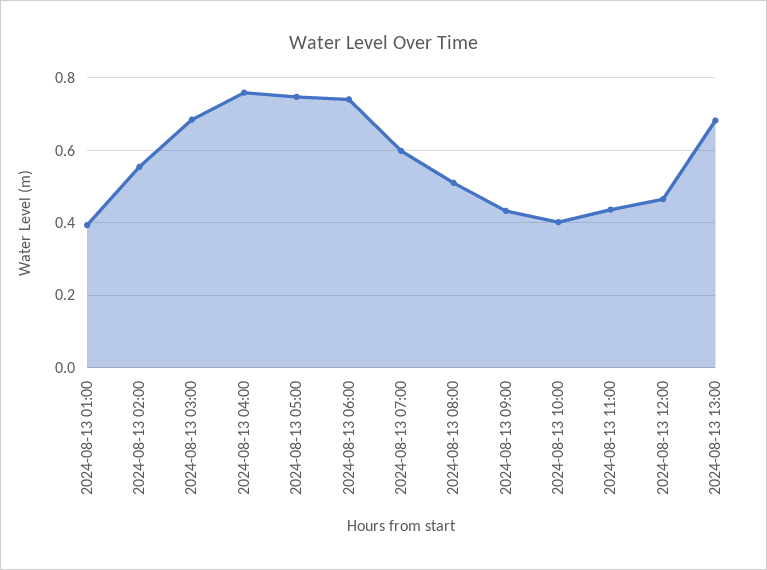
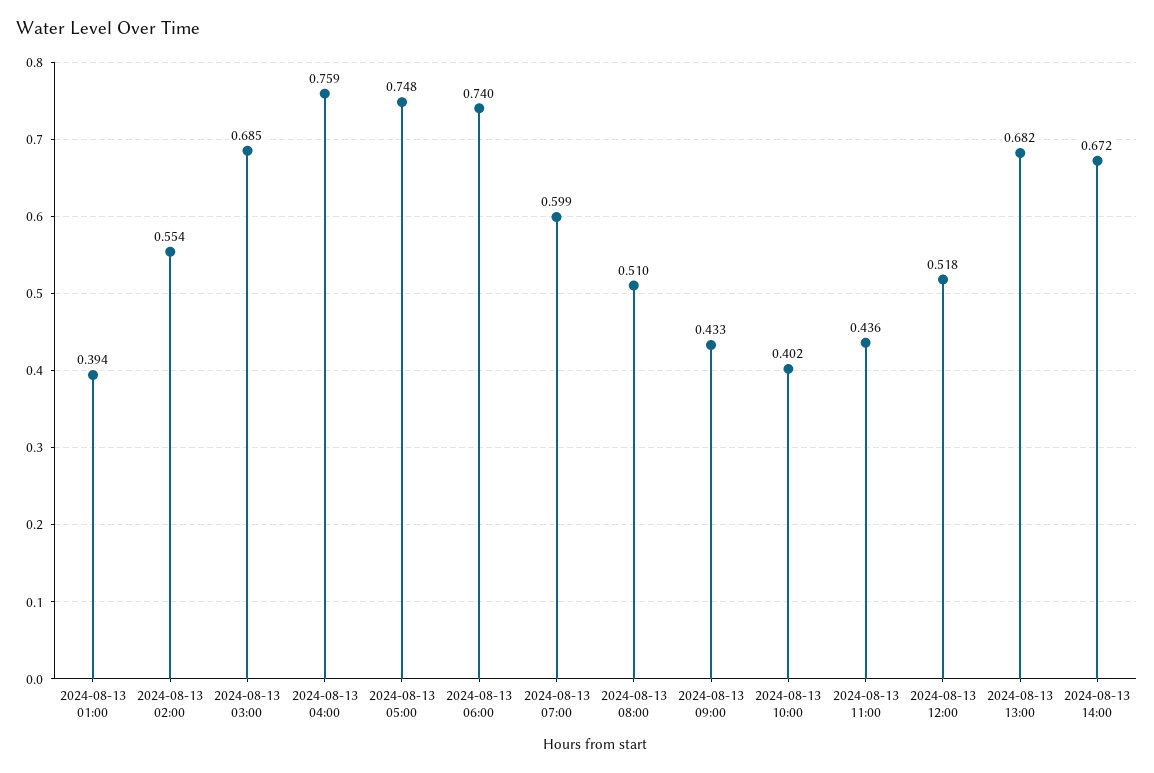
2024-08-13 12:00: 0.46 -> 0.518
2024-08-13 14:00: none -> 0.672

